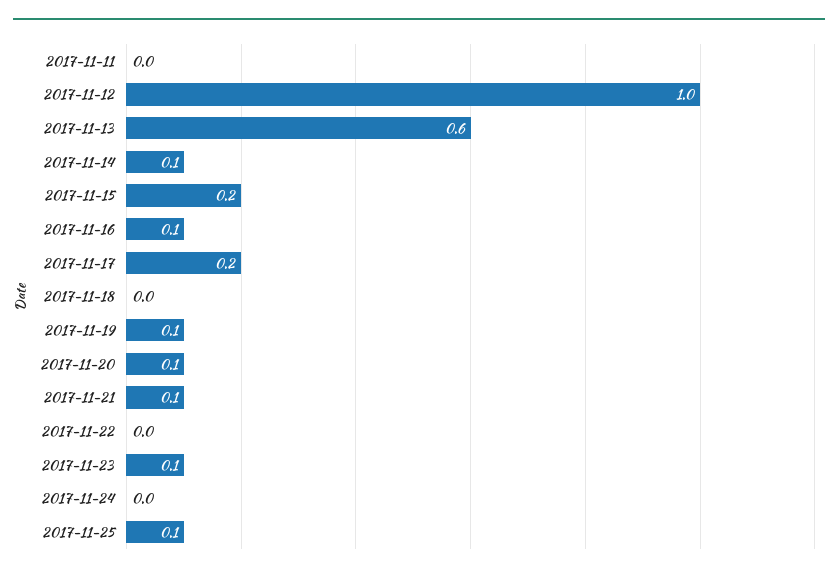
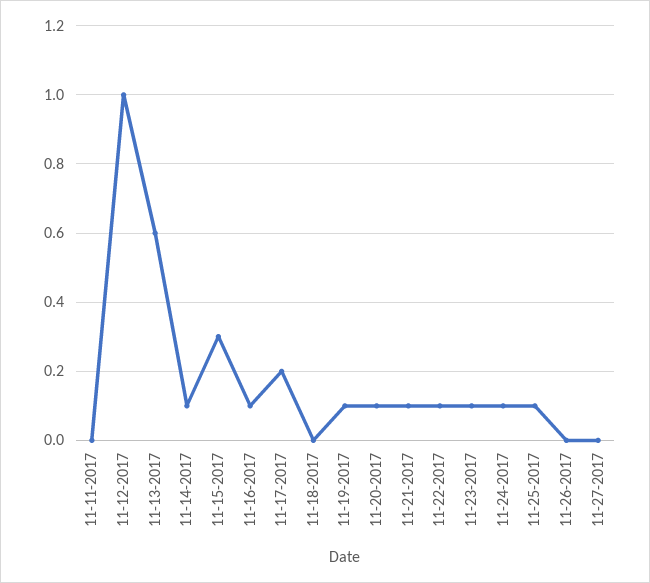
2017-11-15: 0.2 -> 0.3
2017-11-22: 0 -> 0.1
2017-11-24: 0 -> 0.1
11-26-2017: none -> 0
11-27-2017: none -> 0

